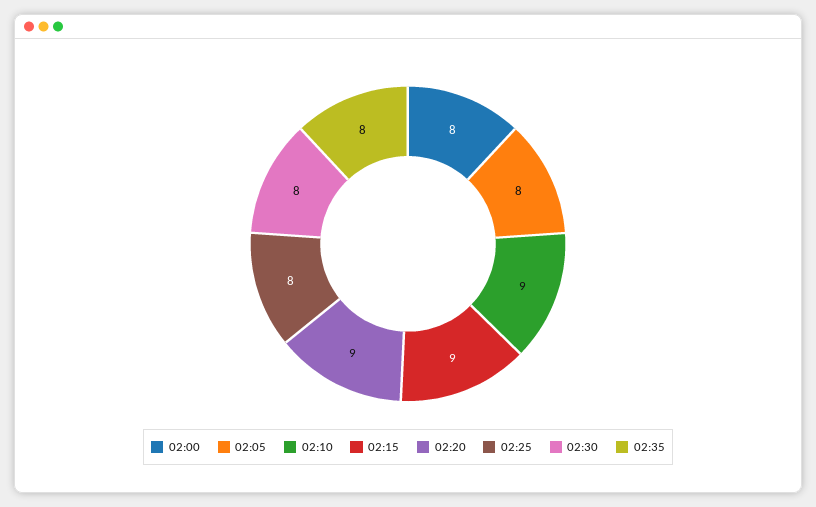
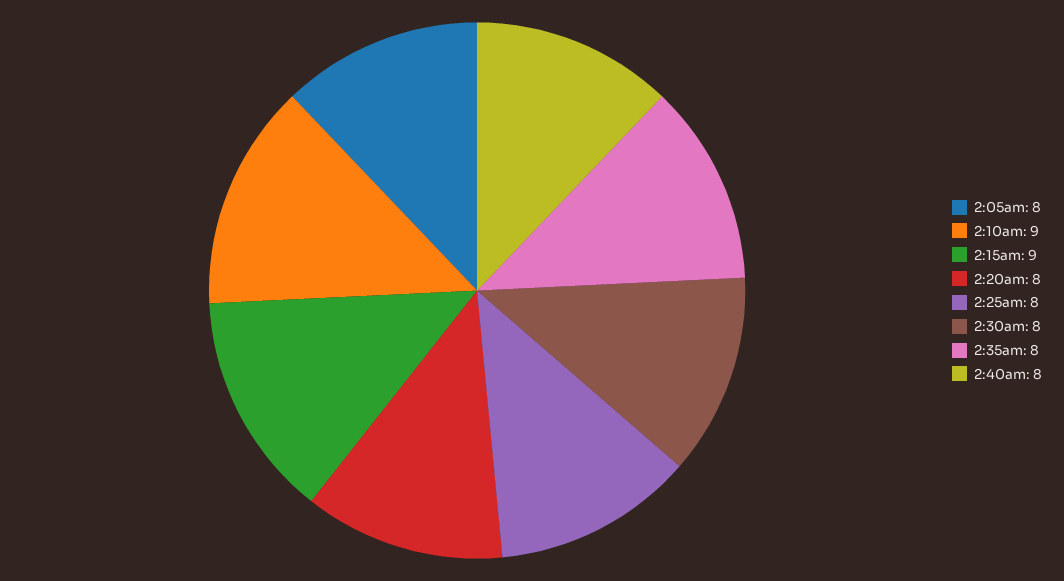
02:00: 8 -> none
02:20: 9 -> 8
2:40am: none -> 8

